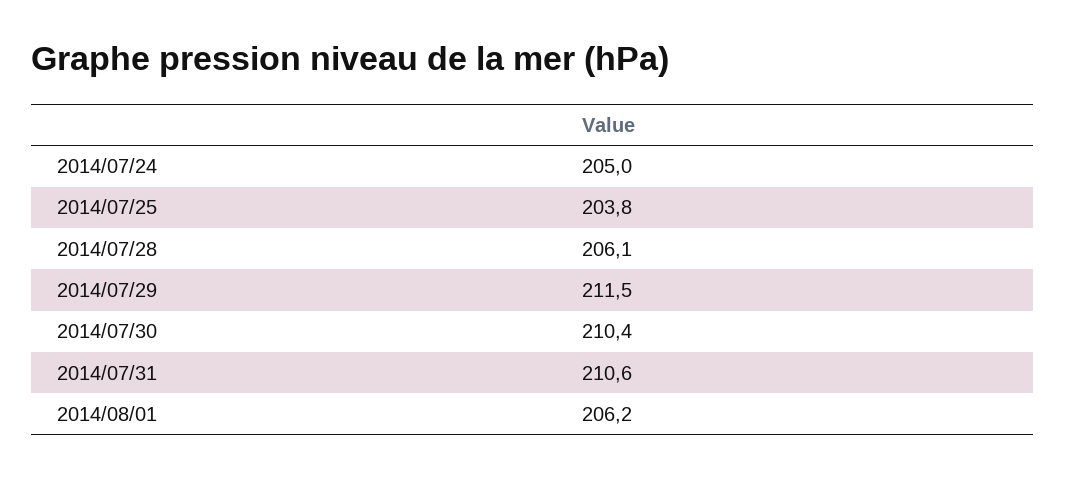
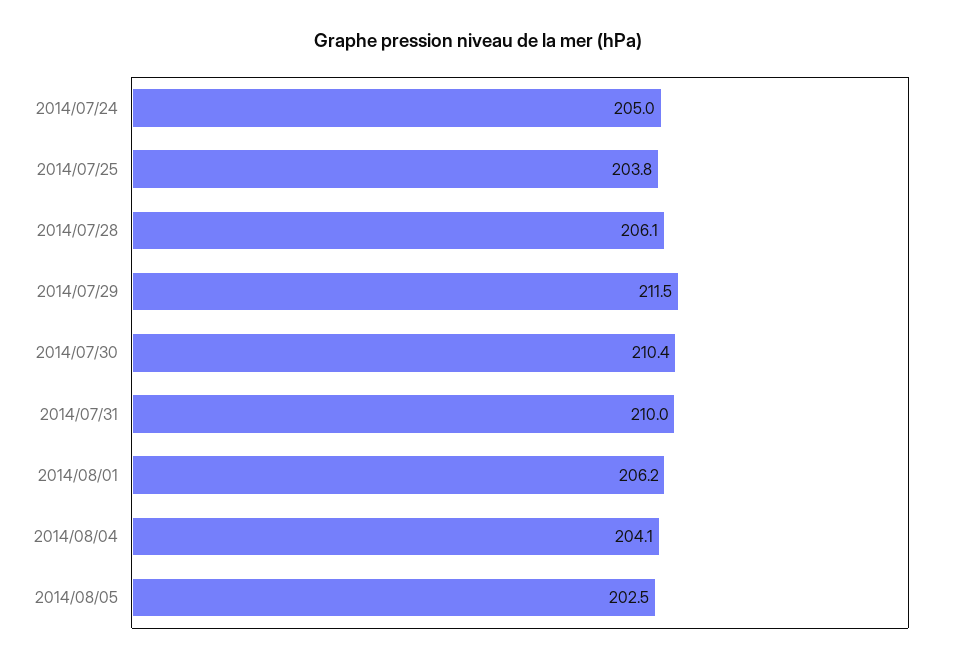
2014/07/31: 210.6 -> 210
2014/08/04: none -> 204.1
2014/08/05: none -> 202.5

